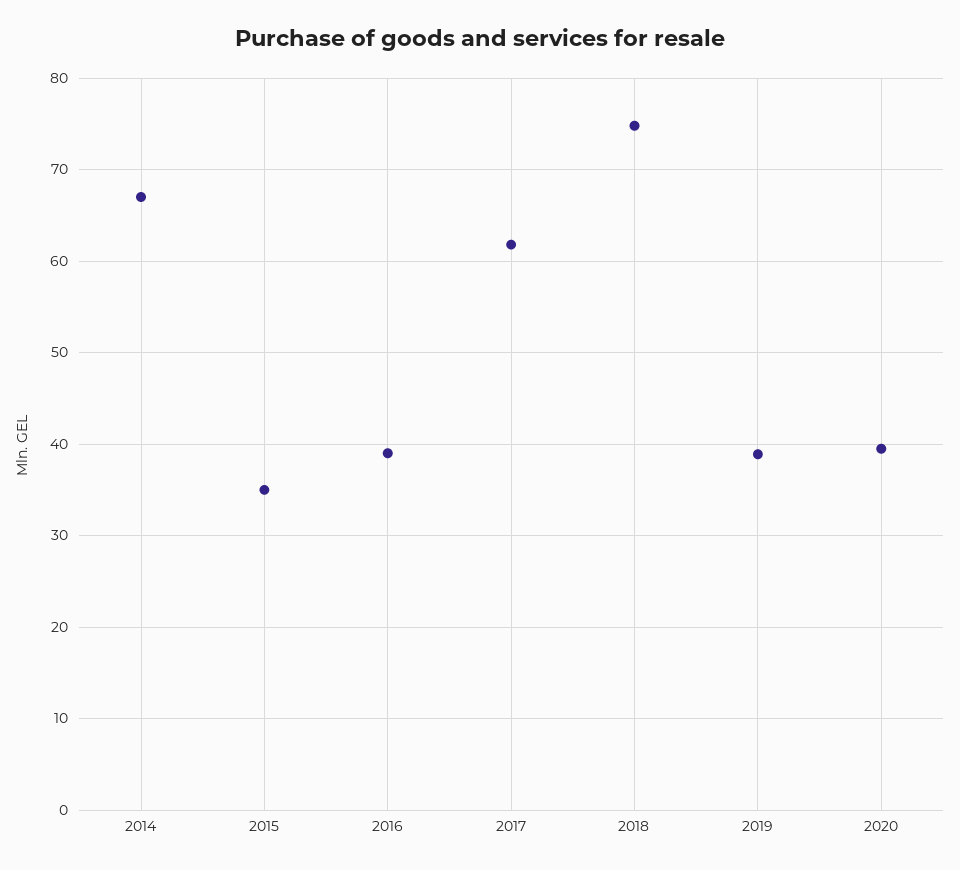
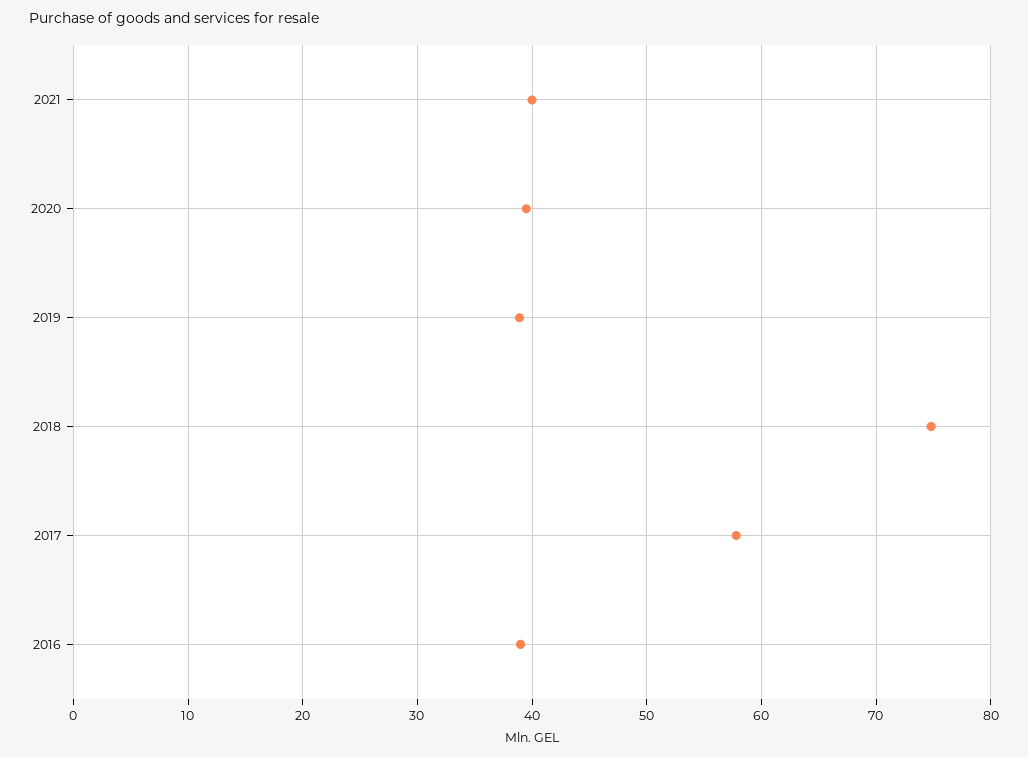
2014: 67 -> none
2015: 35 -> none
2017: 62 -> 58
2021: none -> 40

